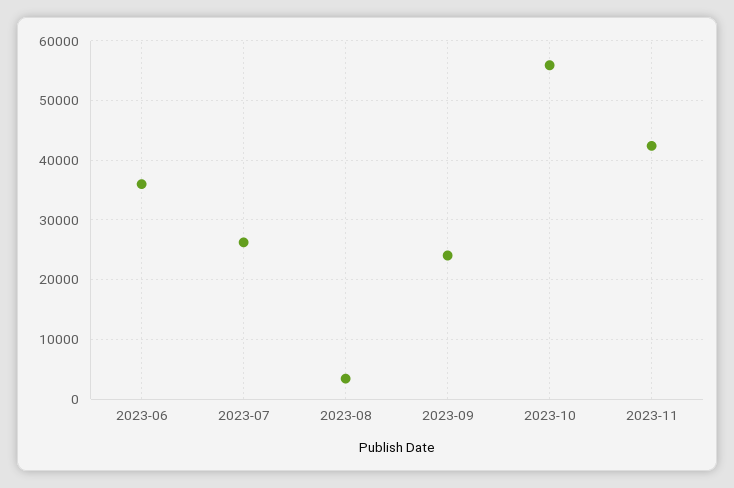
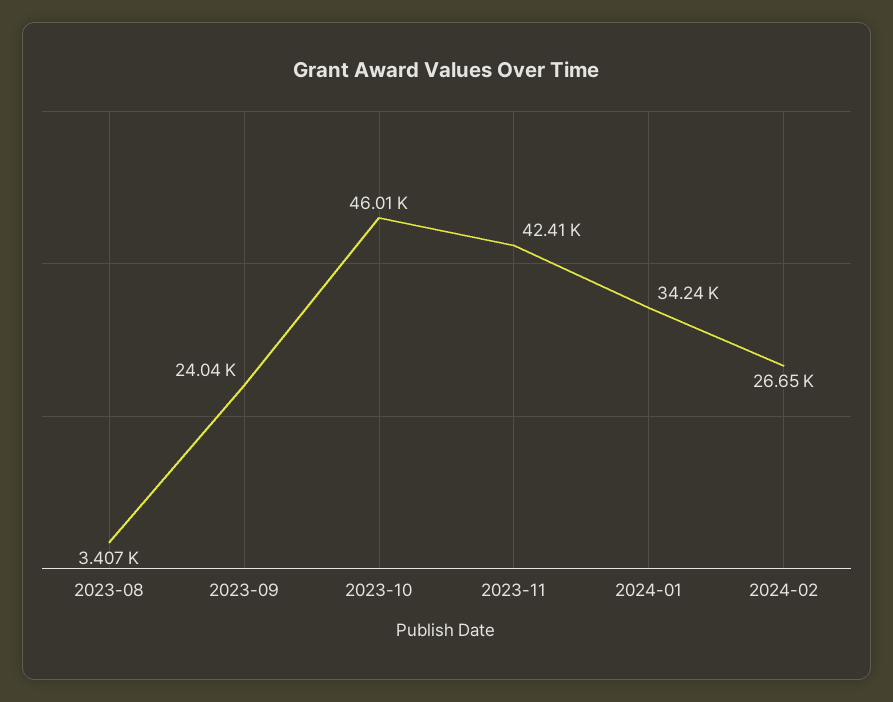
2023-06: 36000 -> none
2023-07: 26000 -> none
2023-10: 56000 -> 46010
2024-01: none -> 34240
2024-02: none -> 26650

